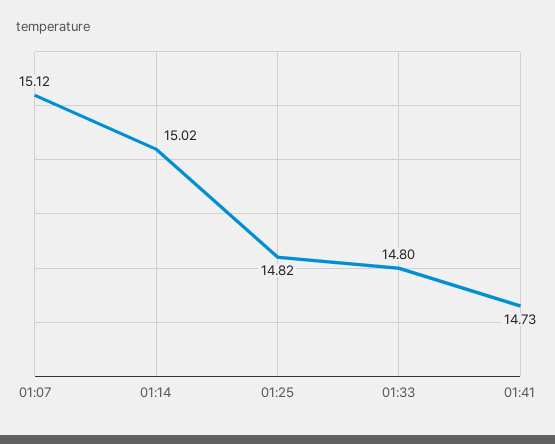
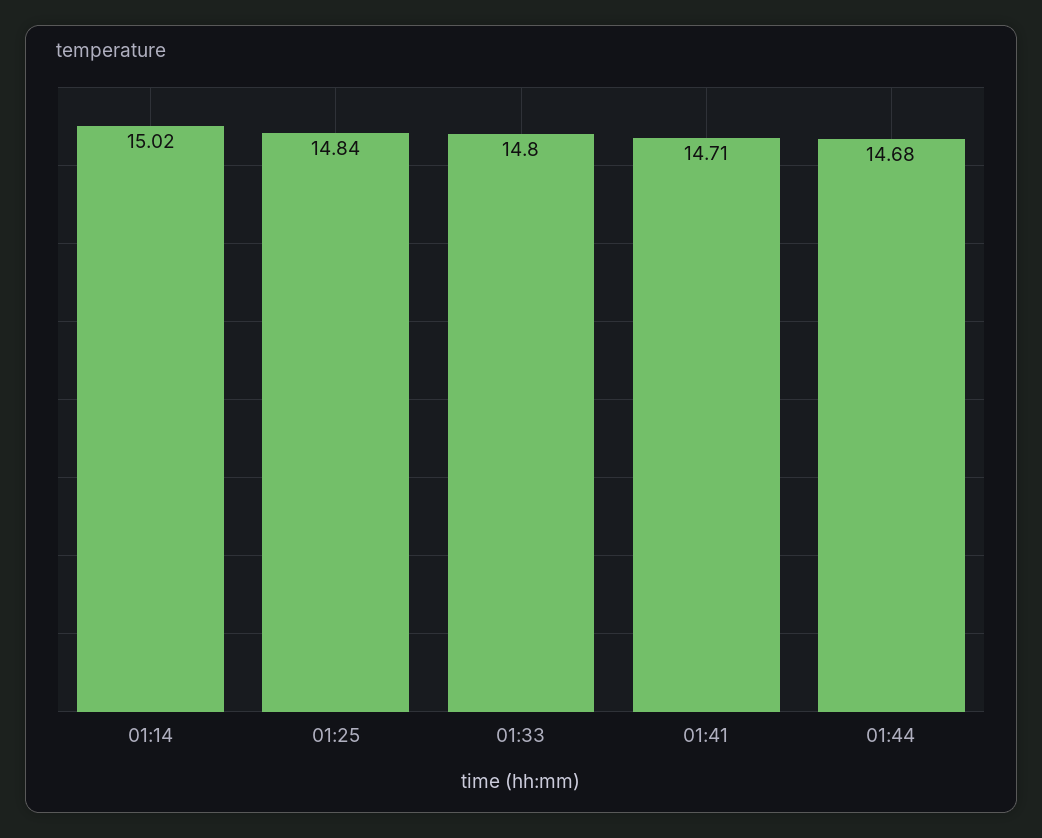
01:07: 15.12 -> none
01:25: 14.82 -> 14.84
01:41: 14.73 -> 14.71
01:44: none -> 14.68

